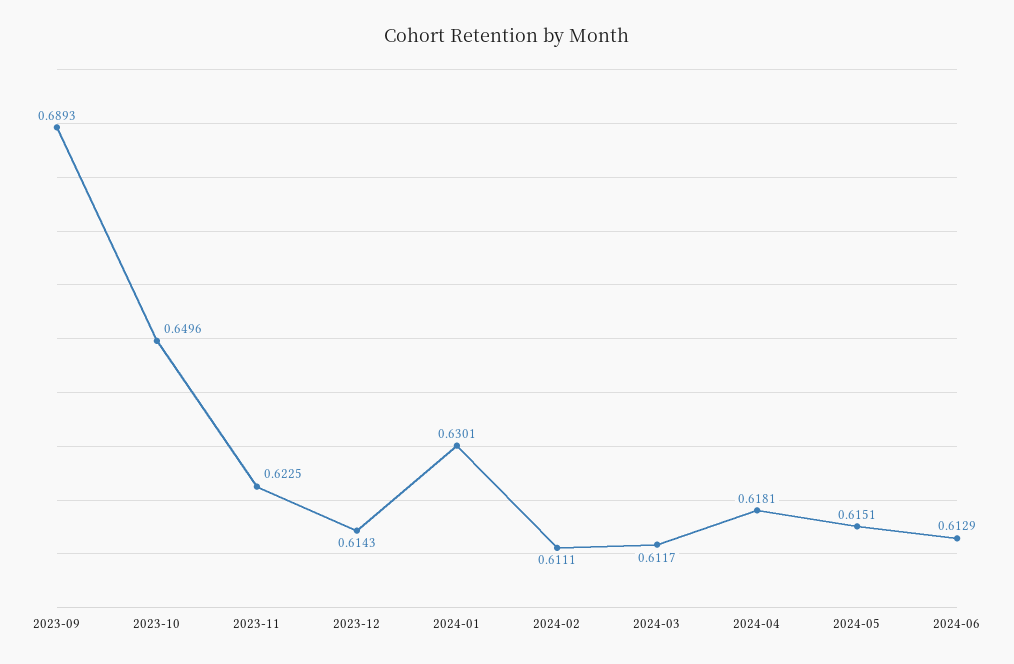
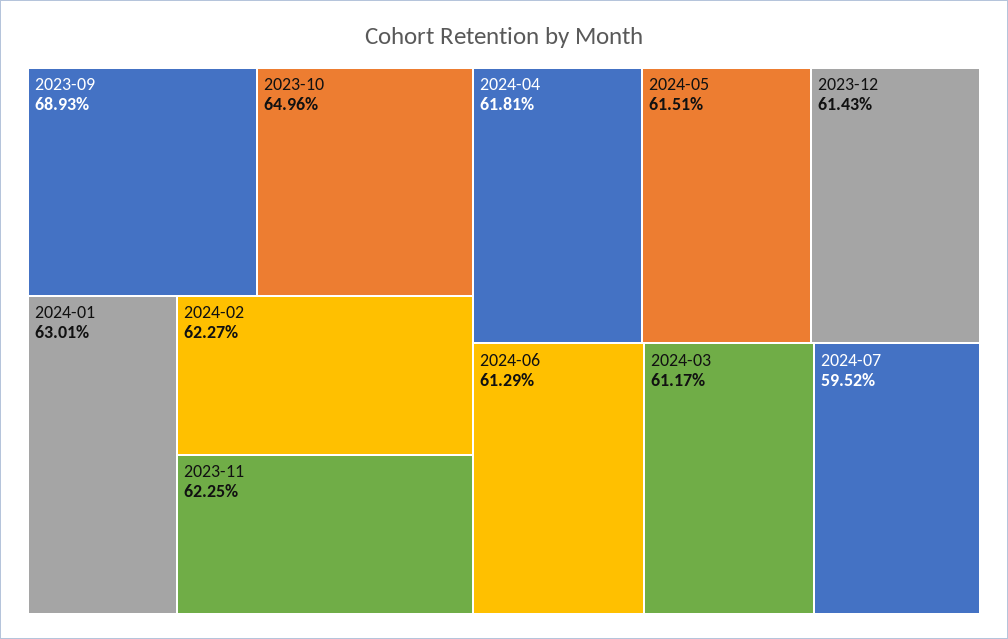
2024-02: 0.6111 -> 0.6227
2024-07: none -> 0.5952

